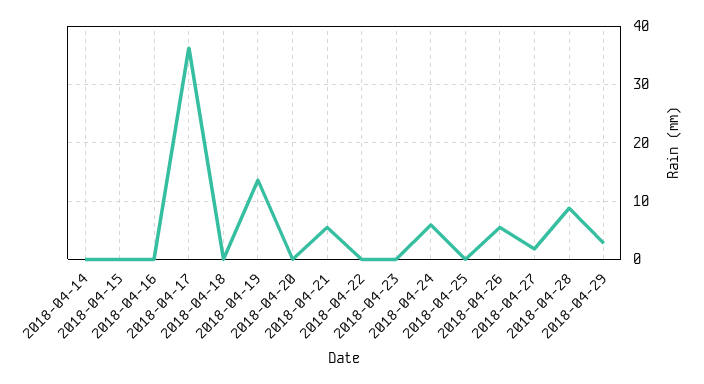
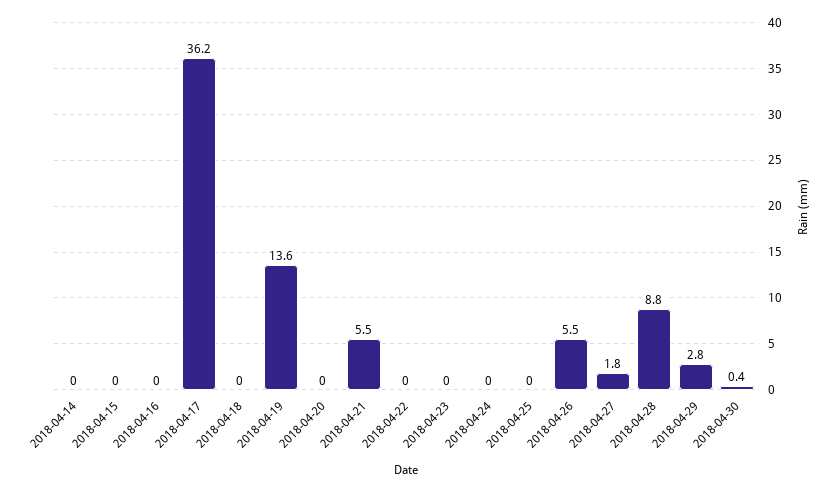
2018-04-24: 6 -> 0
2018-04-30: none -> 0.4

